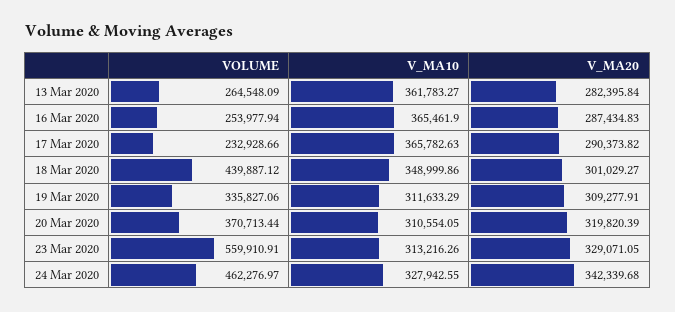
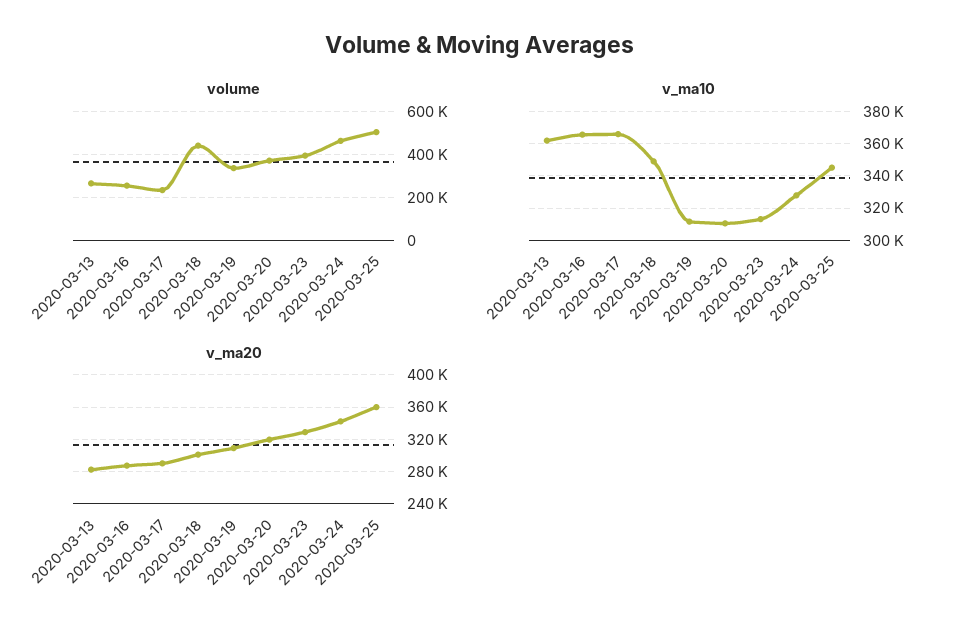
VOLUME, 23 Mar 2020: 559910.91 -> 400000
VOLUME, 2020-03-25: none -> 500000
V_MA10, 2020-03-25: none -> 345000
V_MA20, 2020-03-25: none -> 360000

